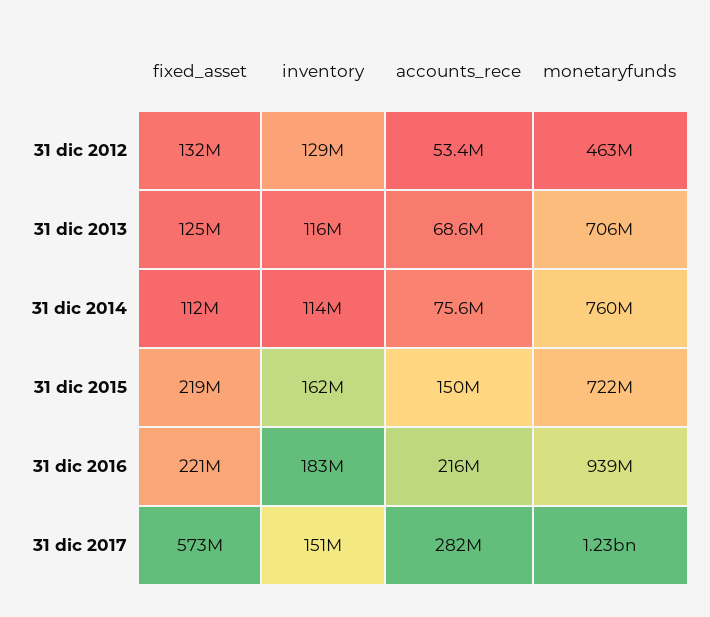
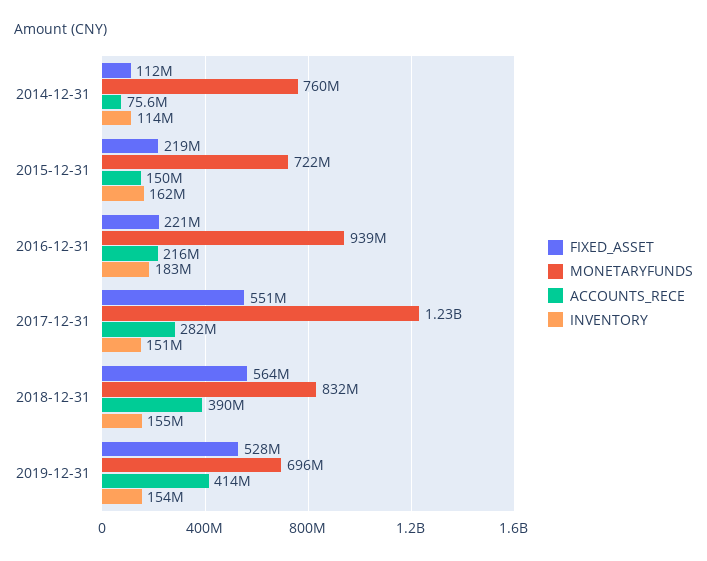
fixed_asset, 31 dic 2012: 132000000 -> none
inventory, 31 dic 2012: 129000000 -> none
accounts_rece, 31 dic 2012: 53400000 -> none
monetaryfunds, 31 dic 2012: 463000000 -> none
fixed_asset, 31 dic 2013: 125000000 -> none
inventory, 31 dic 2013: 116000000 -> none
accounts_rece, 31 dic 2013: 68600000 -> none
monetaryfunds, 31 dic 2013: 706000000 -> none
fixed_asset, 31 dic 2017: 573000000 -> 551000000
fixed_asset, 2018-12-31: none -> 564000000
monetaryfunds, 2018-12-31: none -> 832000000
accounts_rece, 2018-12-31: none -> 390000000
inventory, 2018-12-31: none -> 155000000
fixed_asset, 2019-12-31: none -> 528000000
monetaryfunds, 2019-12-31: none -> 696000000
accounts_rece, 2019-12-31: none -> 414000000
inventory, 2019-12-31: none -> 154000000

